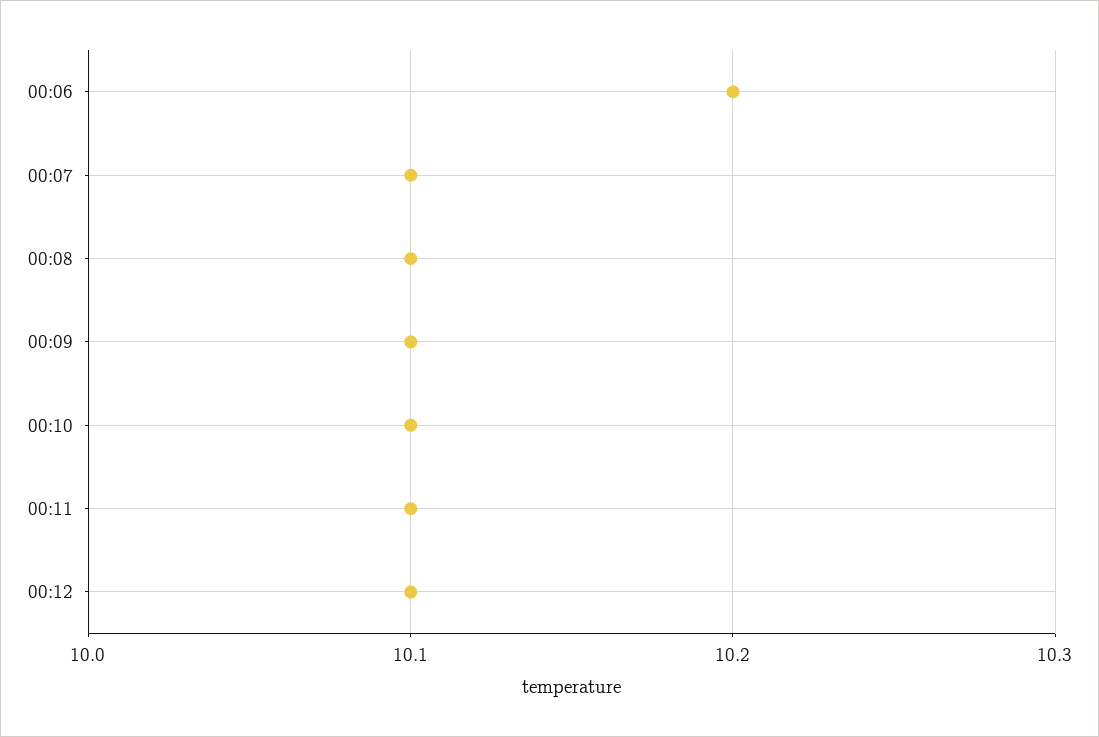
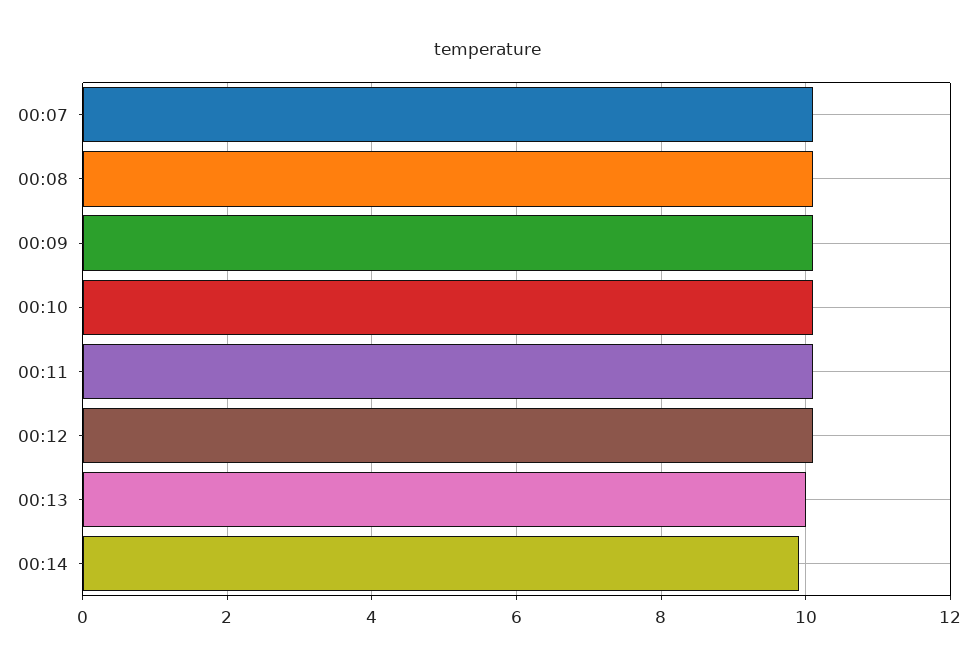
00:06: 10.2 -> none
00:13: none -> 10
00:14: none -> 10

